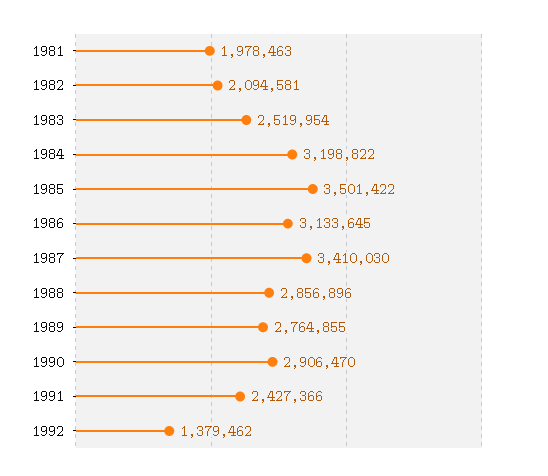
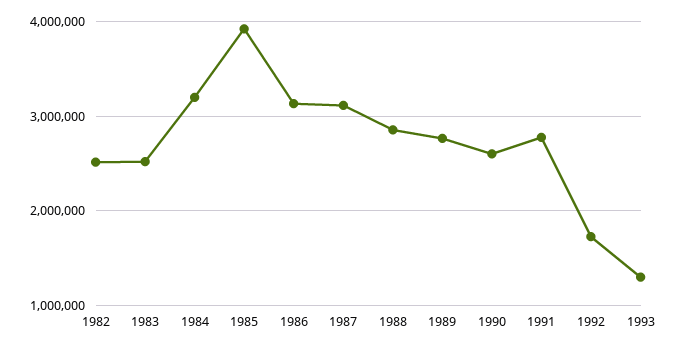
1981: 1978463 -> none
1982: 2094581 -> 2500000
1985: 3501422 -> 3900000
1987: 3410030 -> 3100000
1990: 2906470 -> 2600000
1991: 2427366 -> 2800000
1992: 1379462 -> 1700000
1993: none -> 1300000

